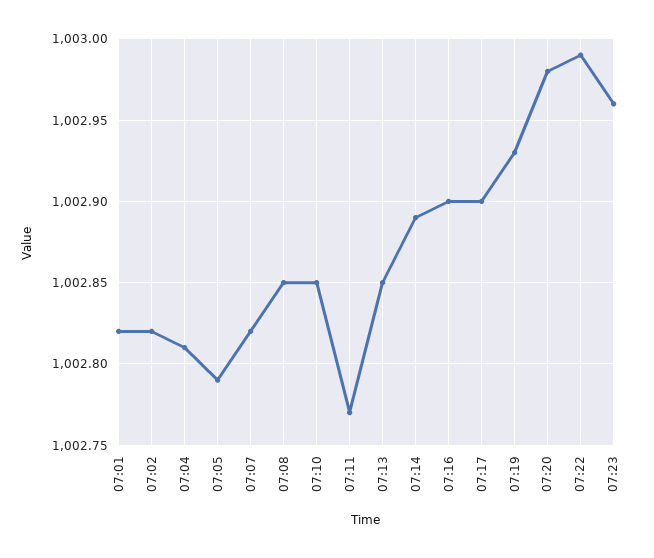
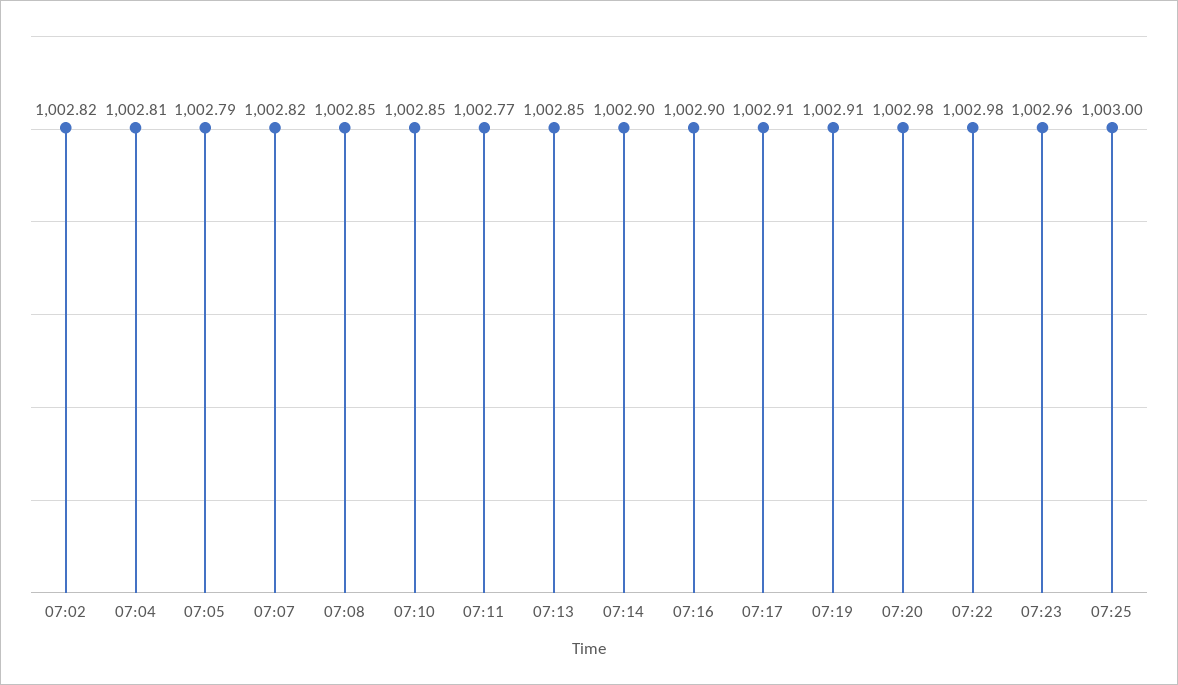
07:01: 1002.82 -> none
07:14: 1002.89 -> 1002.9
07:17: 1002.9 -> 1002.91
07:19: 1002.93 -> 1002.91
07:22: 1002.99 -> 1002.98
07:25: none -> 1003

